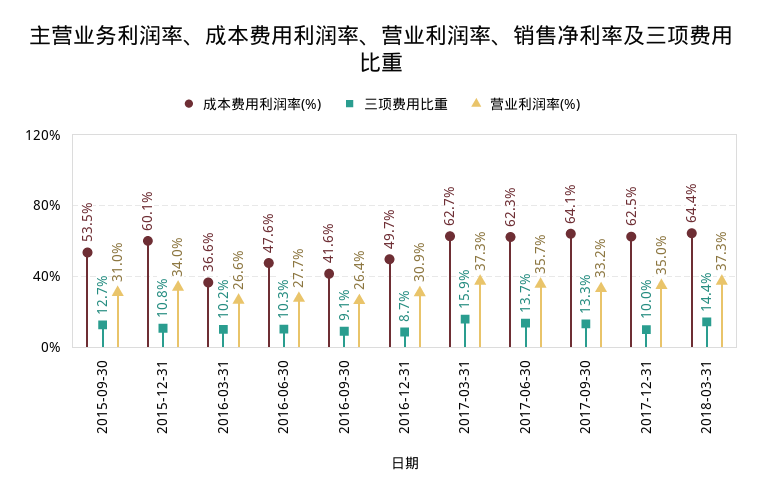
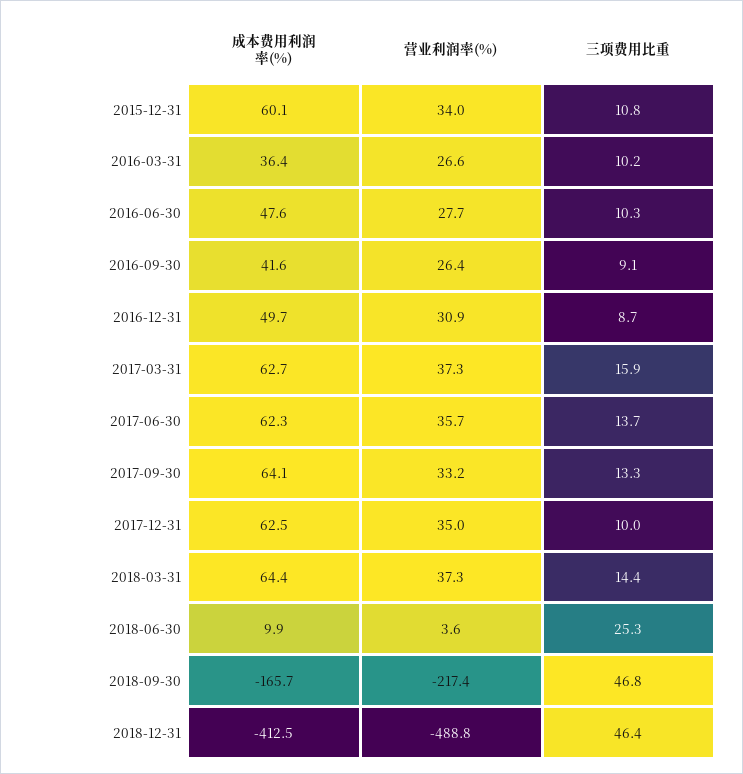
成本费用利润率(%), 2015-09-30: 53.5 -> none
三项费用比重, 2015-09-30: 12.7 -> none
营业利润率(%), 2015-09-30: 31 -> none
成本费用利润率(%), 2016-03-31: 36.6 -> 36.4
成本费用利润率(%), 2018-06-30: none -> 9.9
营业利润率(%), 2018-06-30: none -> 3.6
三项费用比重, 2018-06-30: none -> 25.3
成本费用利润率(%), 2018-09-30: none -> -165.7
营业利润率(%), 2018-09-30: none -> -217.4
三项费用比重, 2018-09-30: none -> 46.8
成本费用利润率(%), 2018-12-31: none -> -412.5
营业利润率(%), 2018-12-31: none -> -488.8
三项费用比重, 2018-12-31: none -> 46.4

